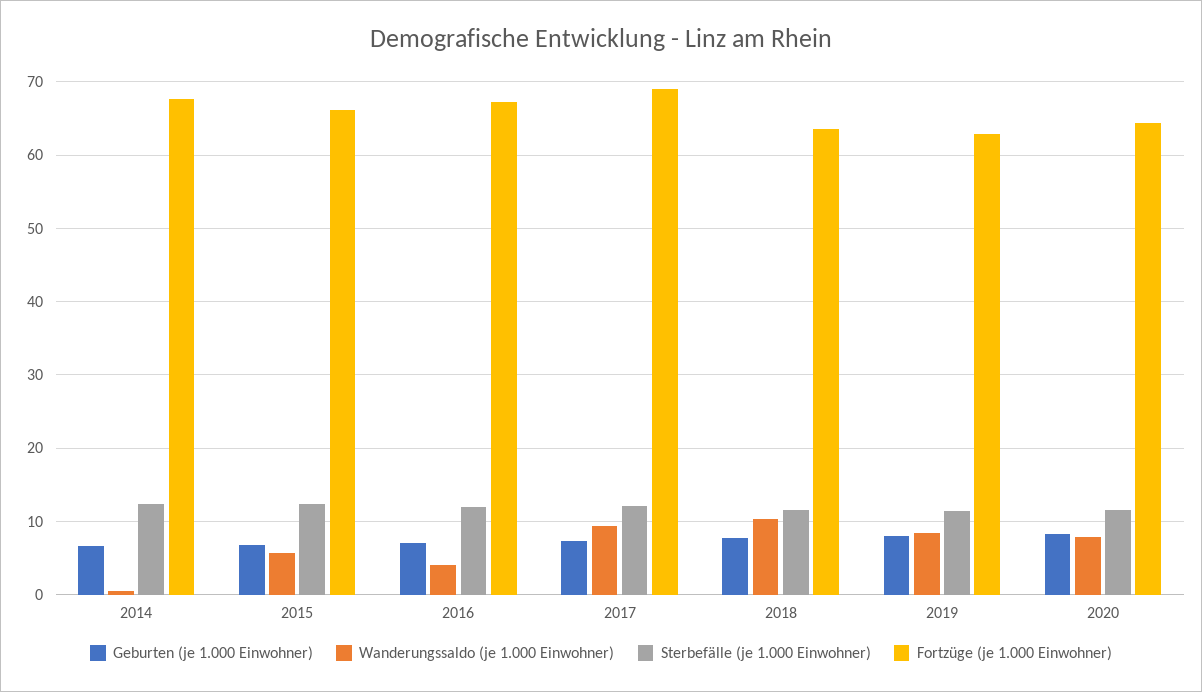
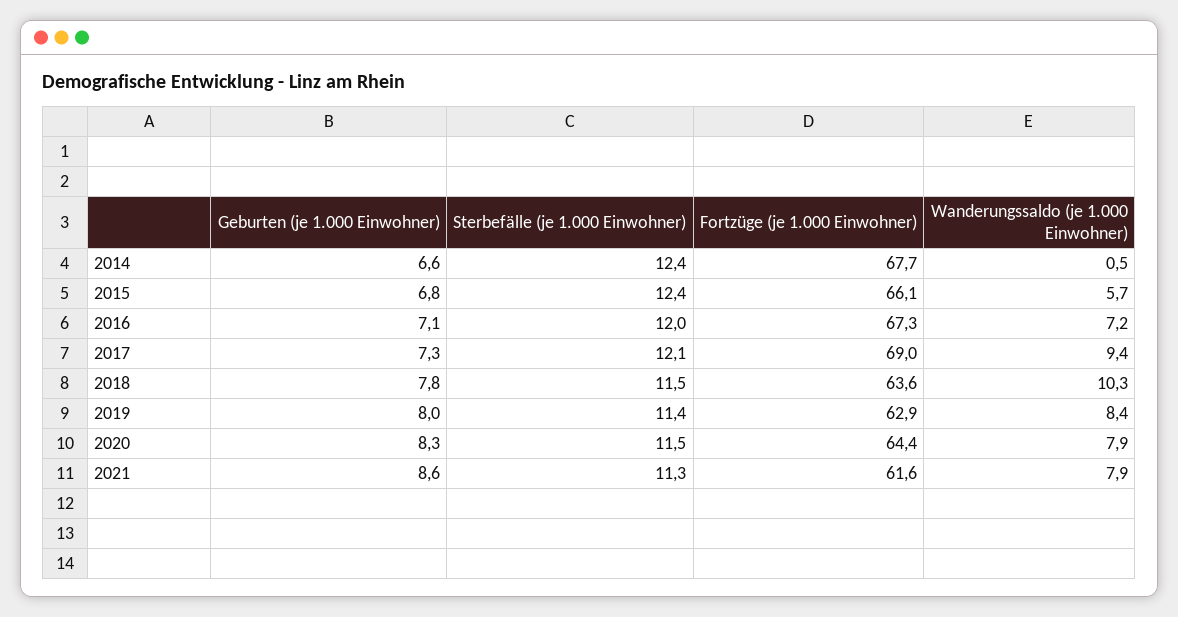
Wanderungssaldo (je 1.000 Einwohner), 2016: 4 -> 7.2
Geburten (je 1.000 Einwohner), 2021: none -> 8.6
Sterbefälle (je 1.000 Einwohner), 2021: none -> 11.3
Fortzüge (je 1.000 Einwohner), 2021: none -> 61.6
Wanderungssaldo (je 1.000 Einwohner), 2021: none -> 7.9

